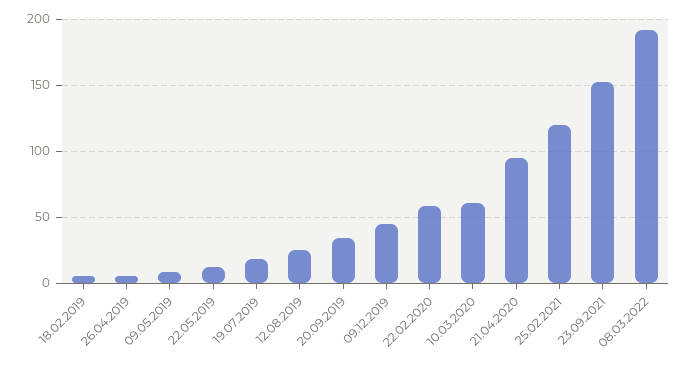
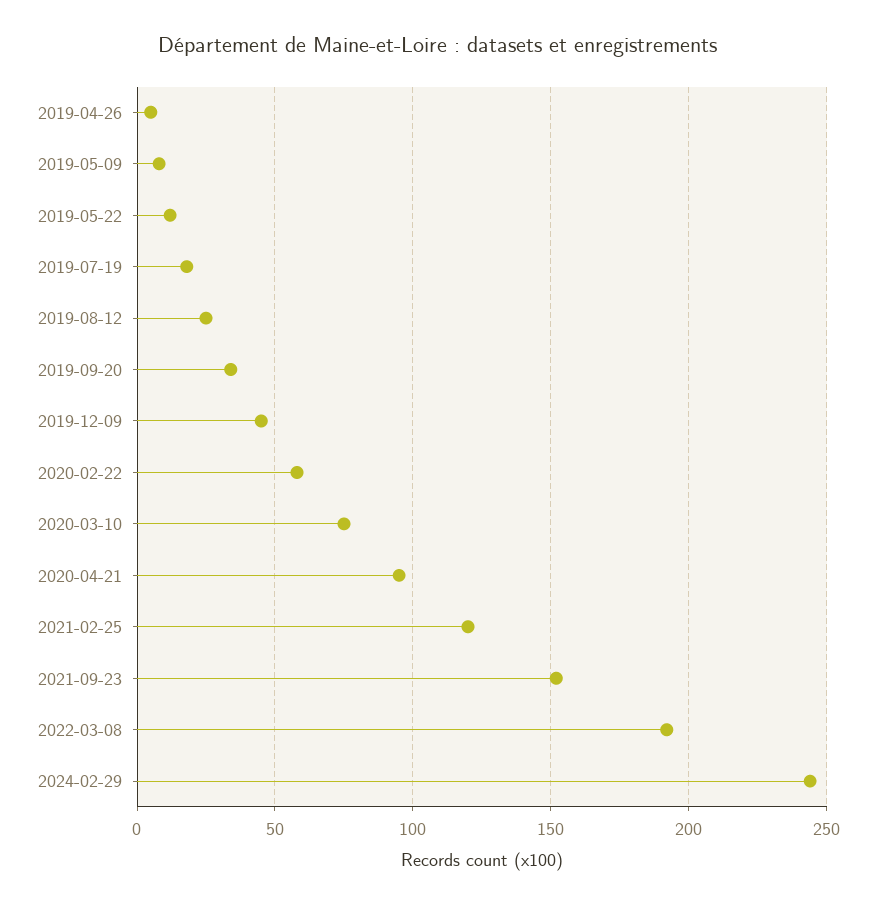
18.02.2019: 5 -> none
10.03.2020: 60 -> 75
2024-02-29: none -> 245

